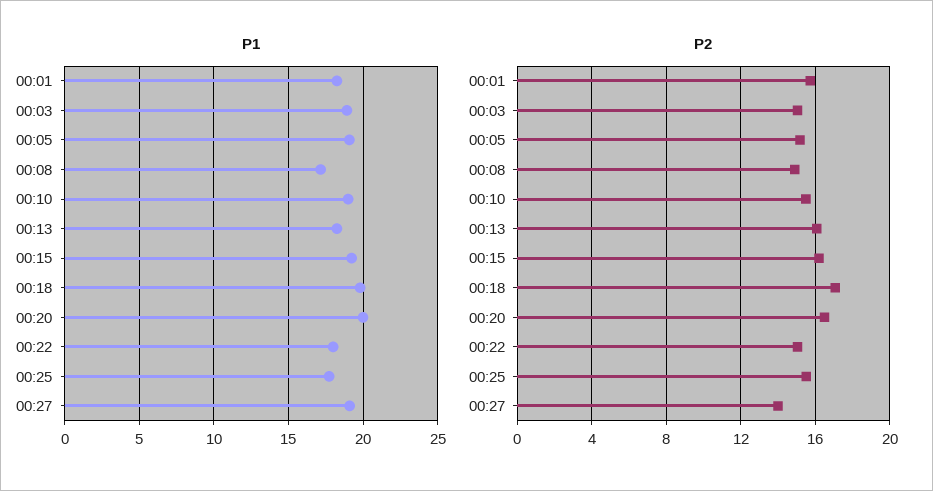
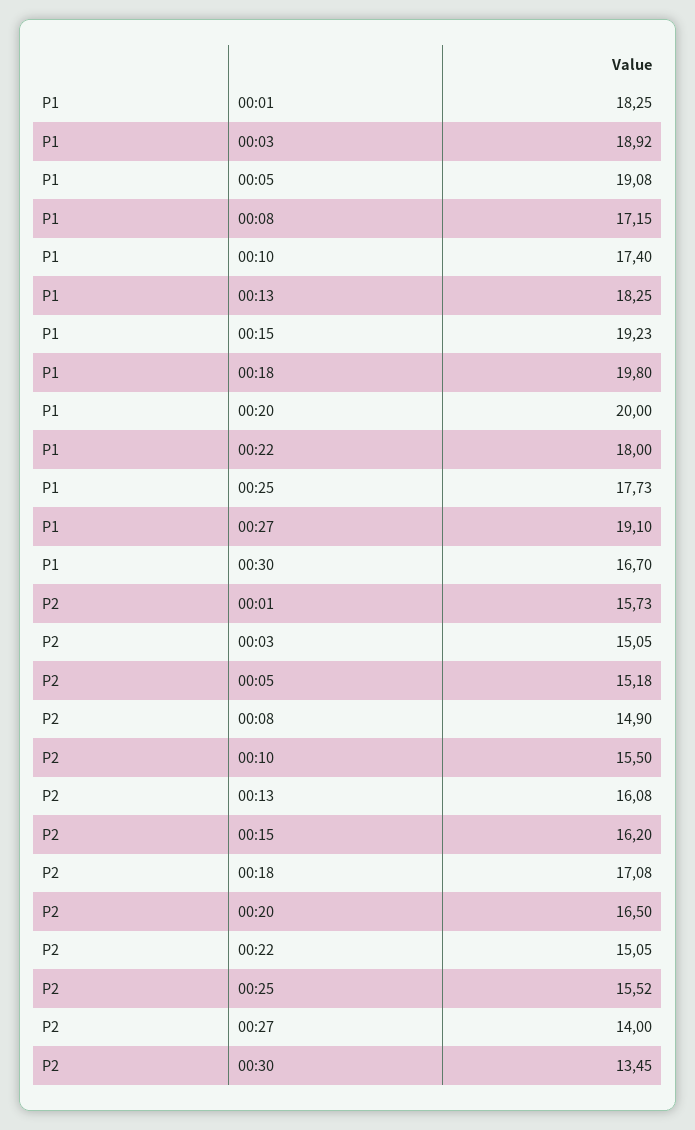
P1, 00:10: 19 -> 17.4
P1, 00:30: none -> 16.7
P2, 00:30: none -> 13.45

